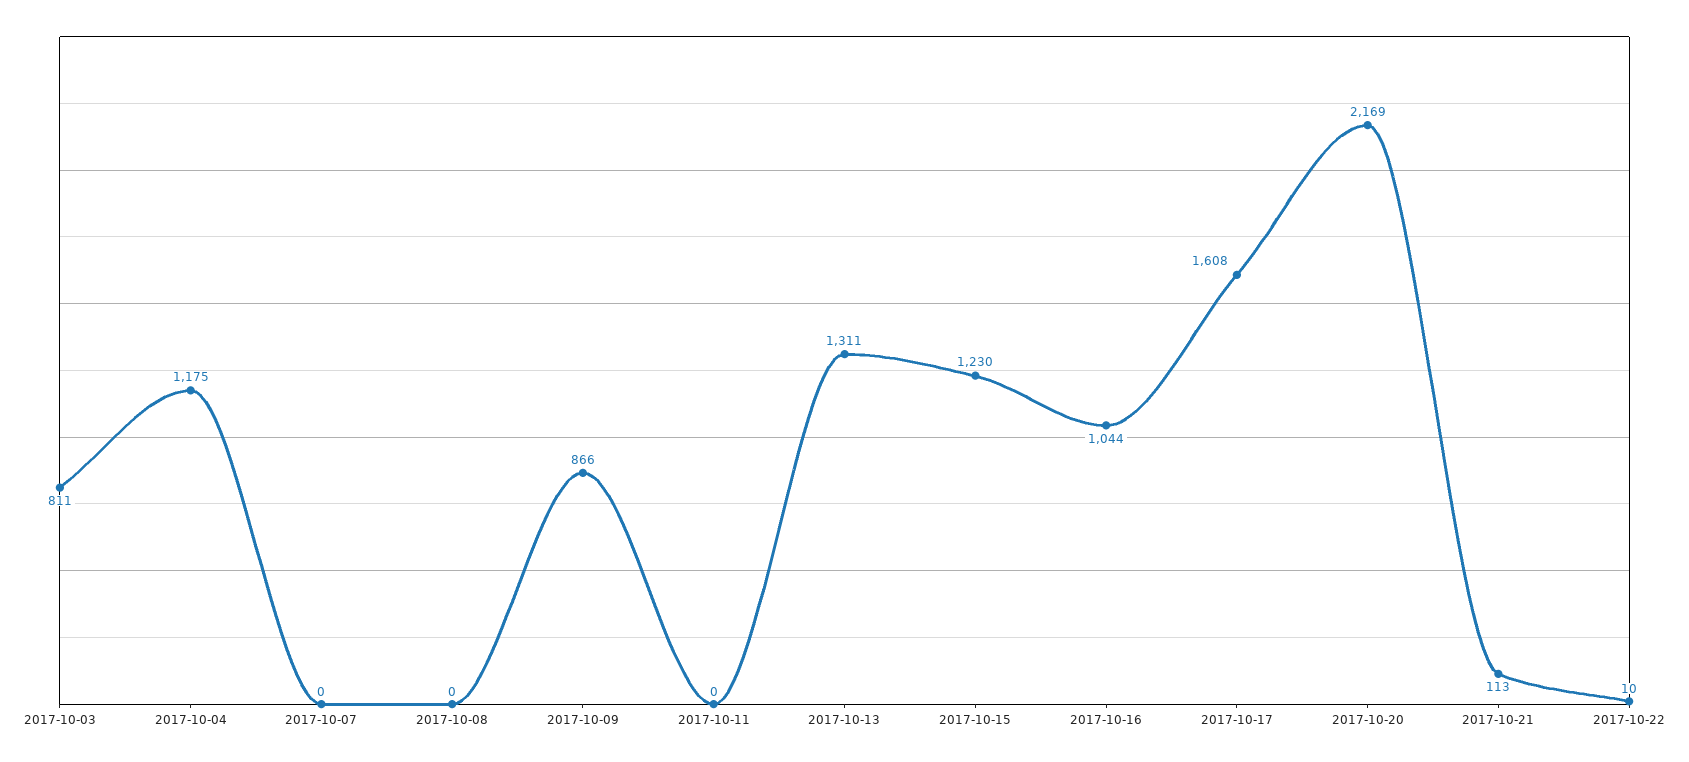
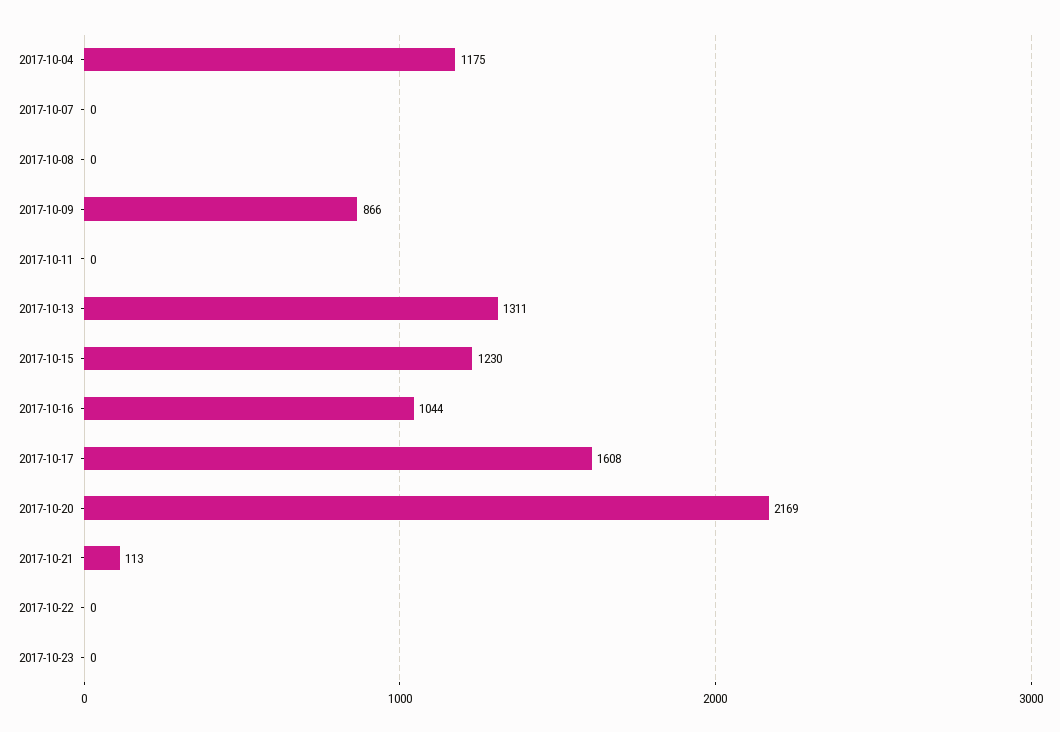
2017-10-03: 811 -> none
2017-10-22: 10 -> 0
2017-10-23: none -> 0

